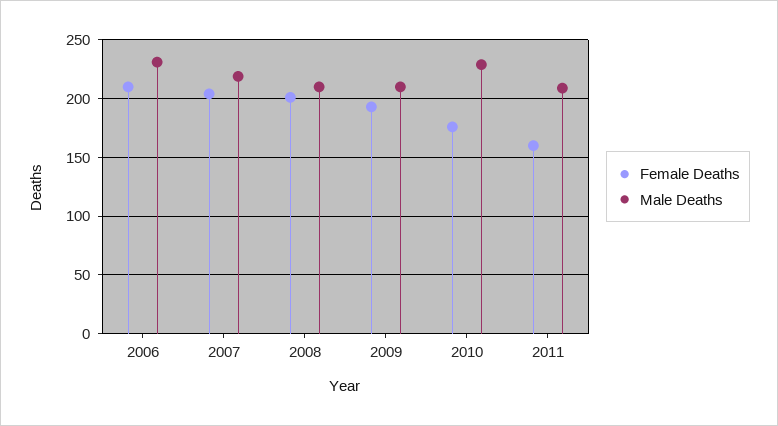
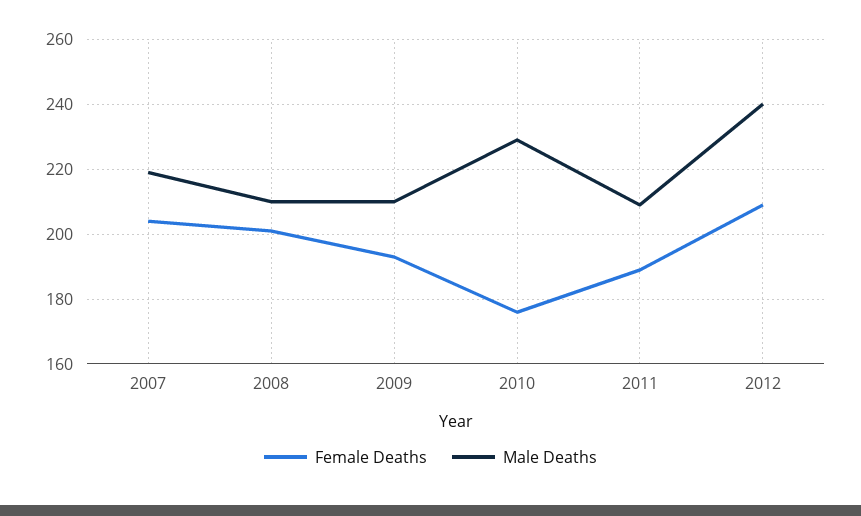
Female Deaths, 2006: 210 -> none
Male Deaths, 2006: 230 -> none
Female Deaths, 2011: 160 -> 190
Female Deaths, 2012: none -> 210
Male Deaths, 2012: none -> 240

